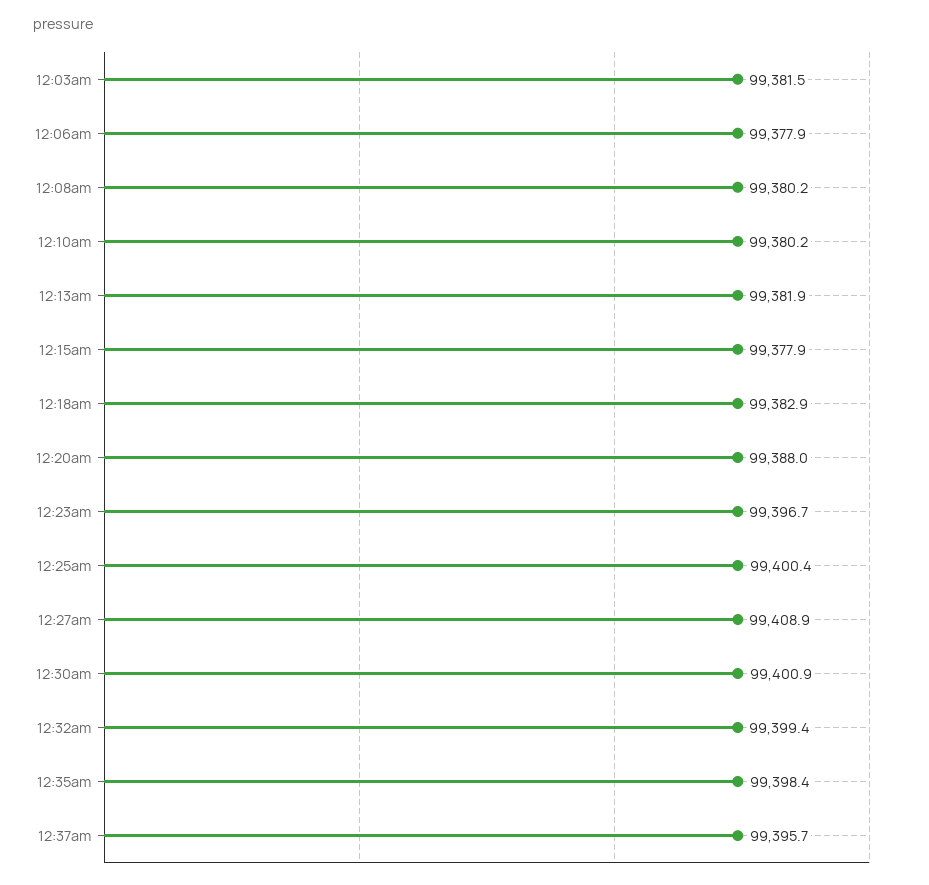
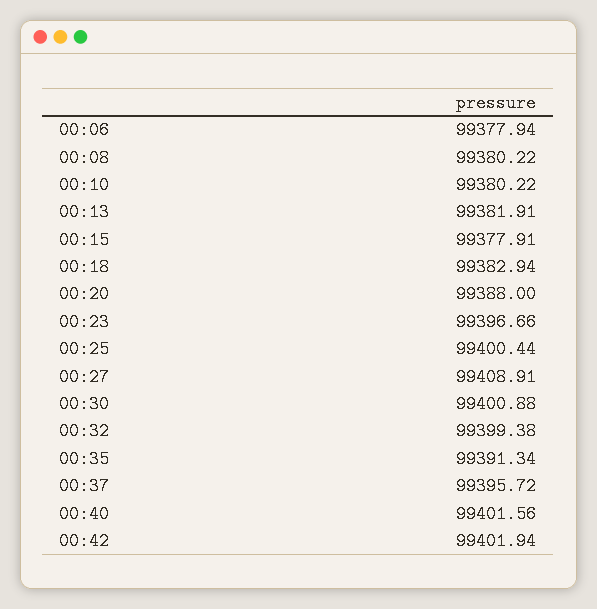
12:03am: 99381.5 -> none
12:35am: 99398.4 -> 99391.34
00:40: none -> 99401.56
00:42: none -> 99401.94

